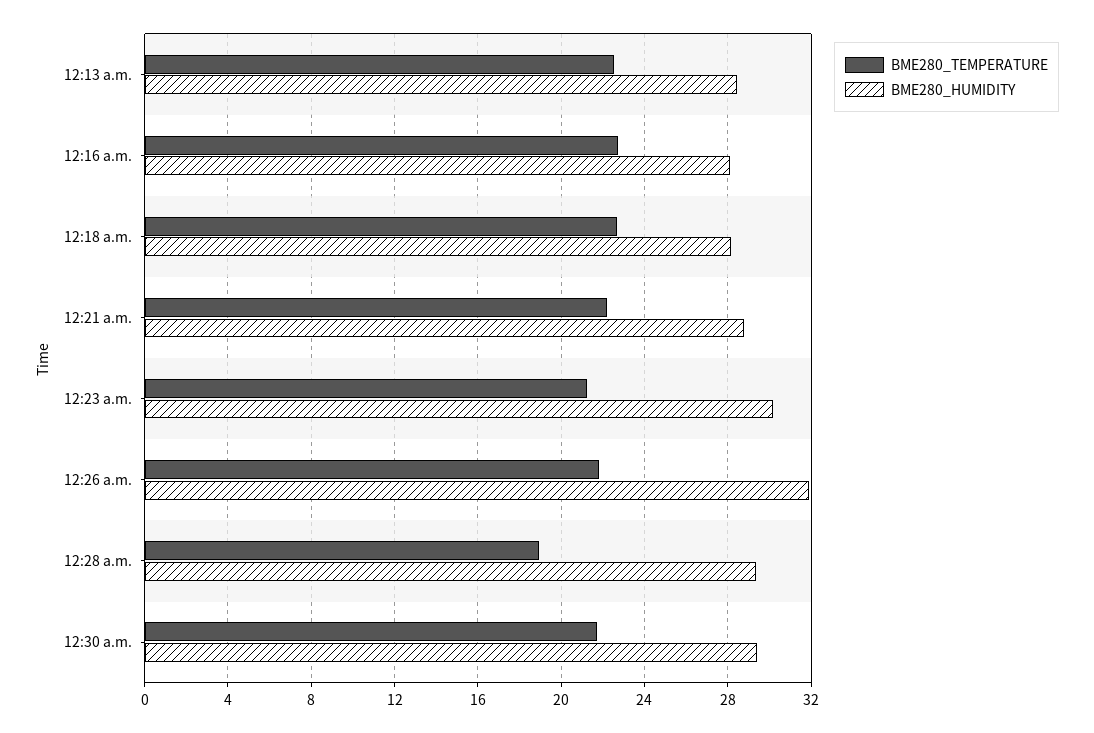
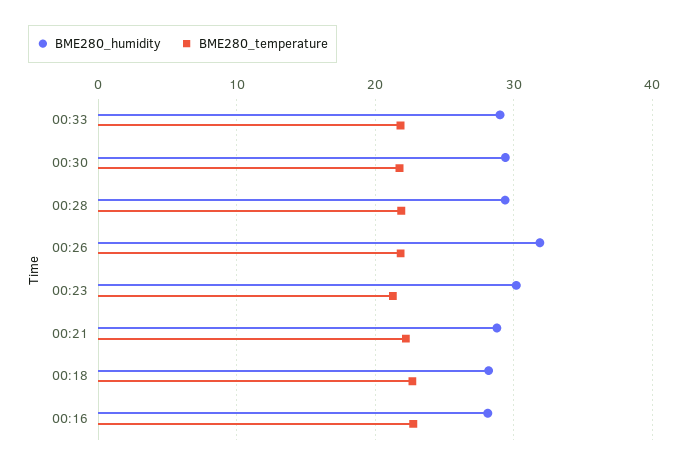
BME280_TEMPERATURE, 12:13 a.m.: 22.5 -> none
BME280_HUMIDITY, 12:13 a.m.: 28.5 -> none
BME280_TEMPERATURE, 12:28 a.m.: 19 -> 22
BME280_HUMIDITY, 00:33: none -> 29
BME280_TEMPERATURE, 00:33: none -> 22

